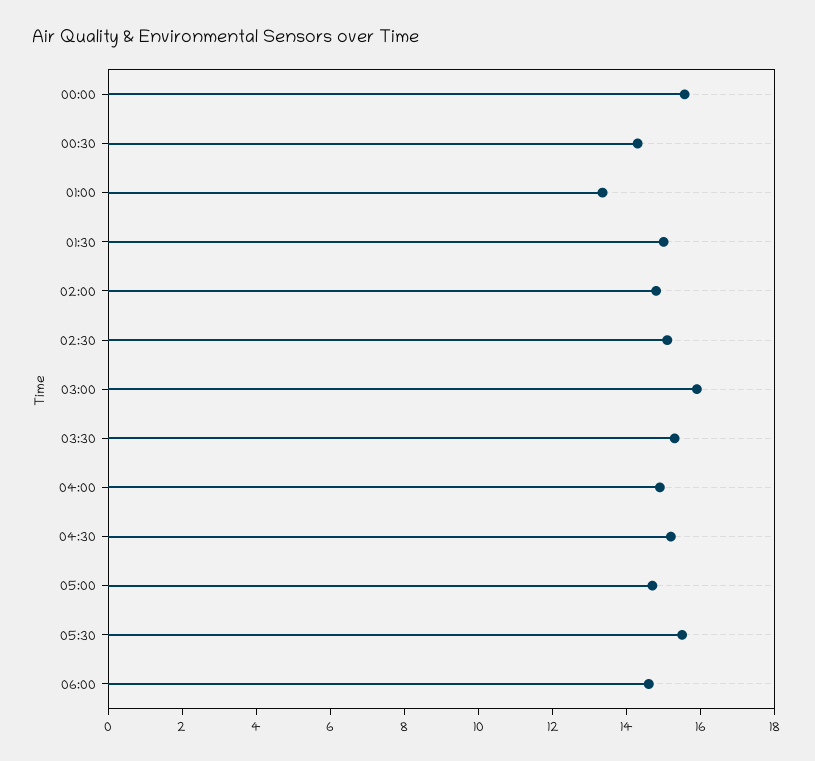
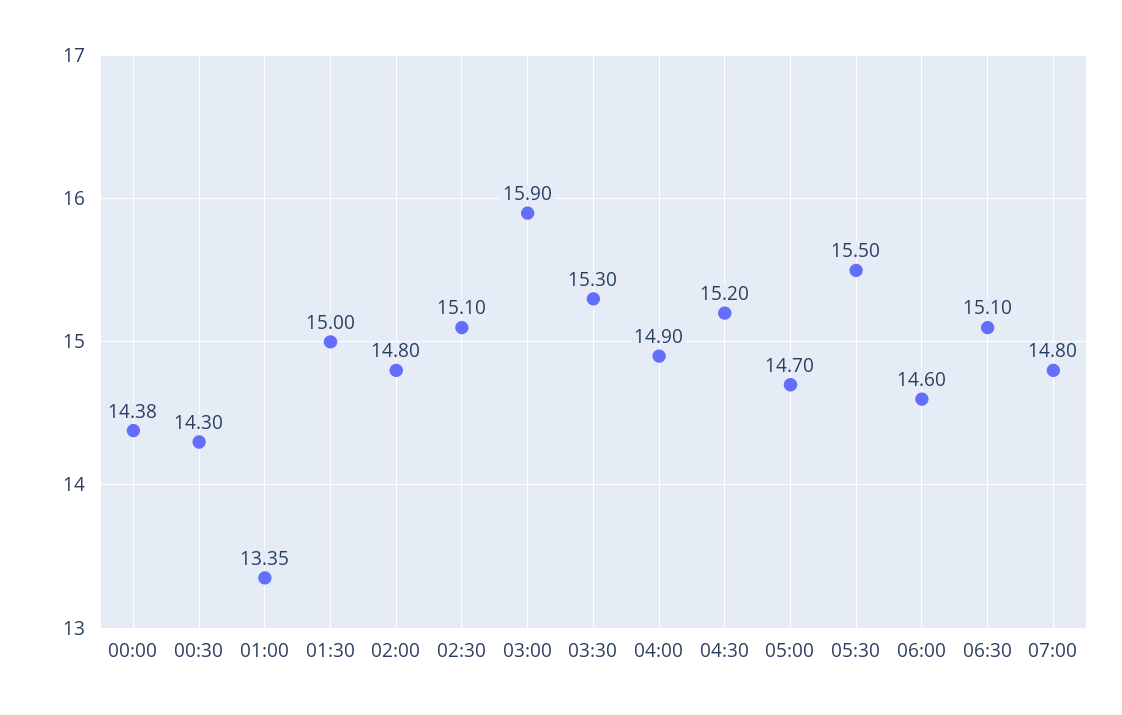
00:00: 15.5 -> 14.38
06:30: none -> 15.1
07:00: none -> 14.8

